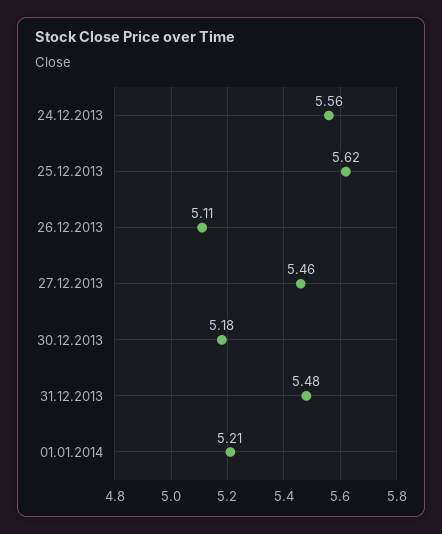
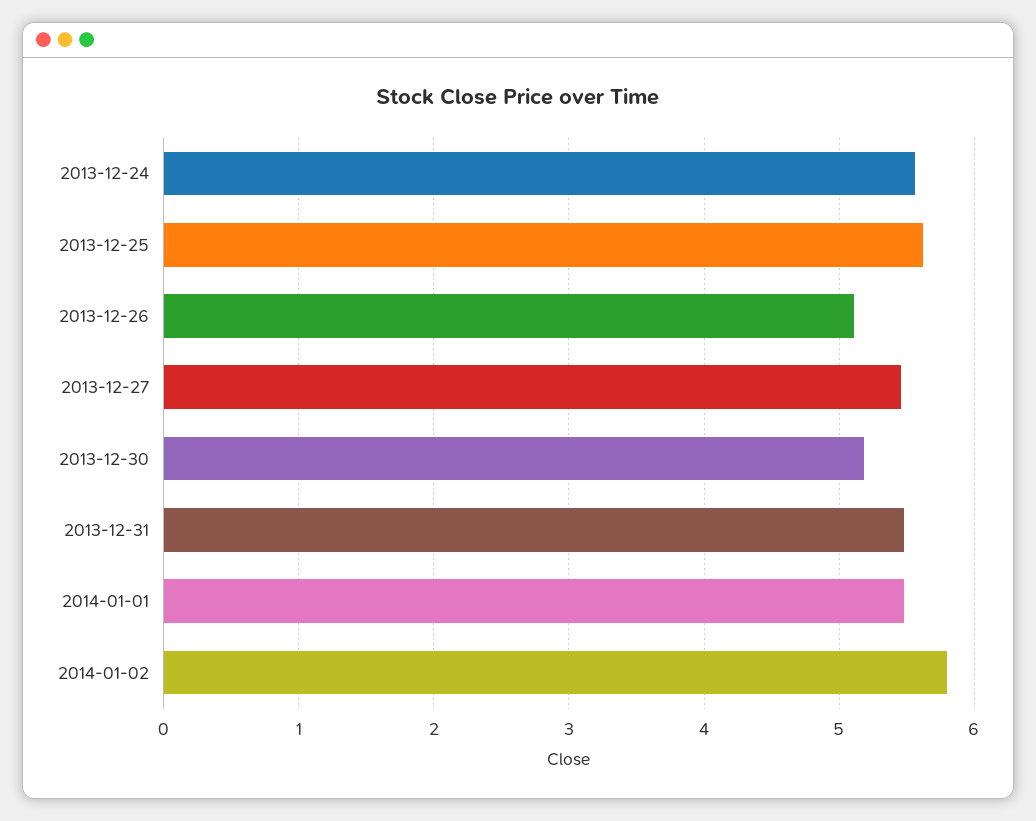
01.01.2014: 5.21 -> 5.5
2014-01-02: none -> 5.8

